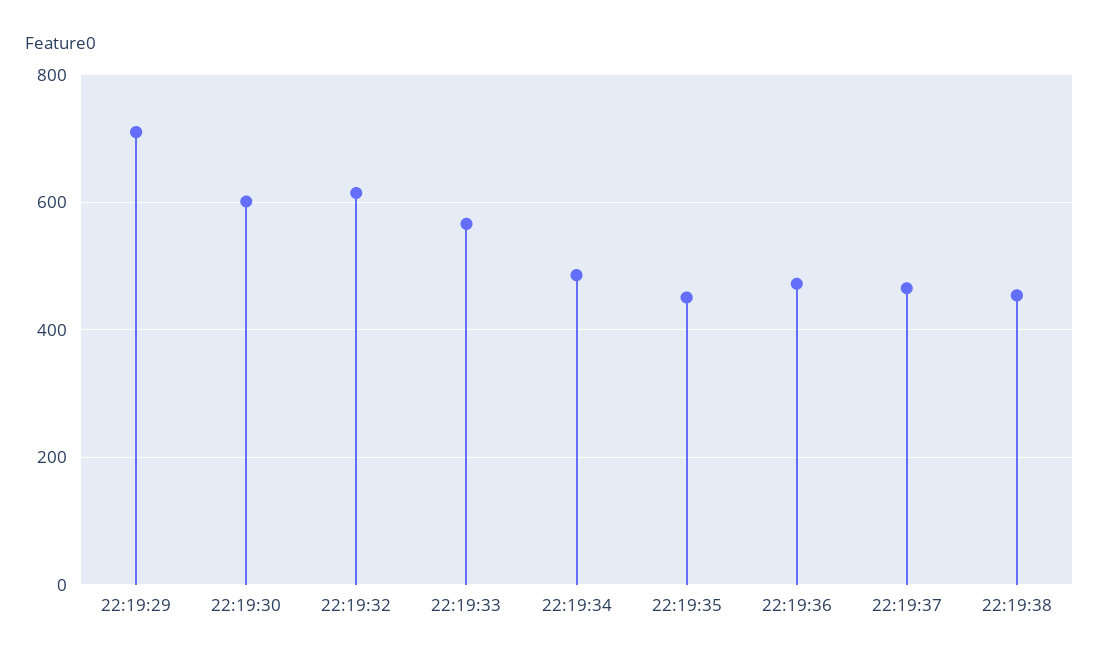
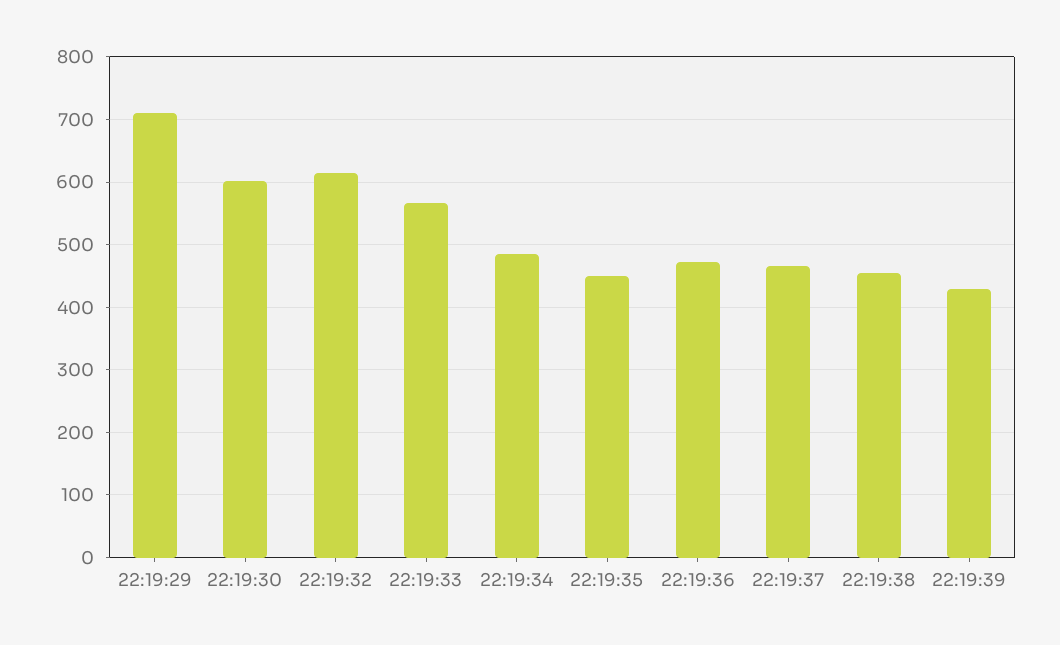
22:19:39: none -> 430

